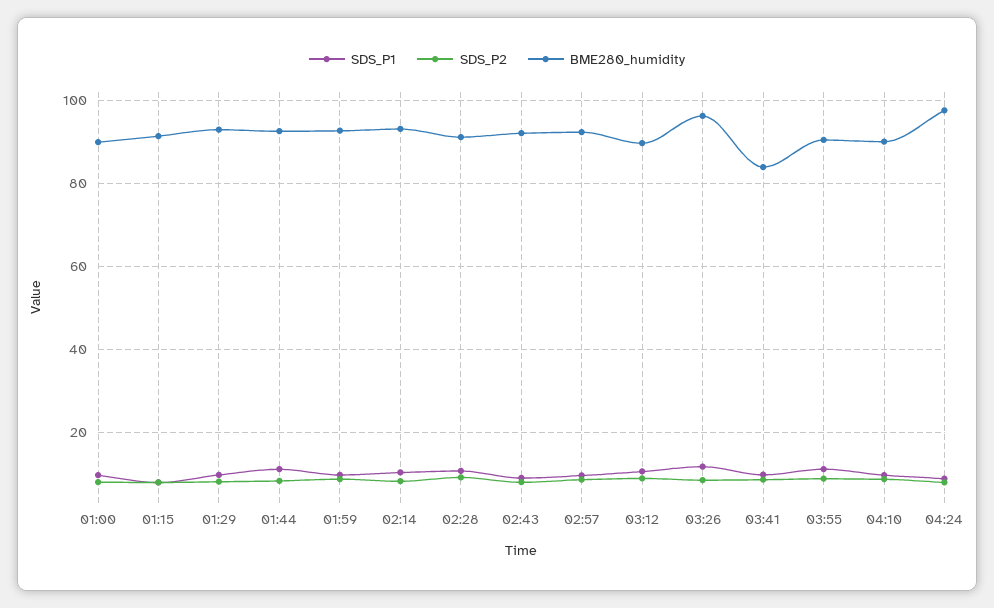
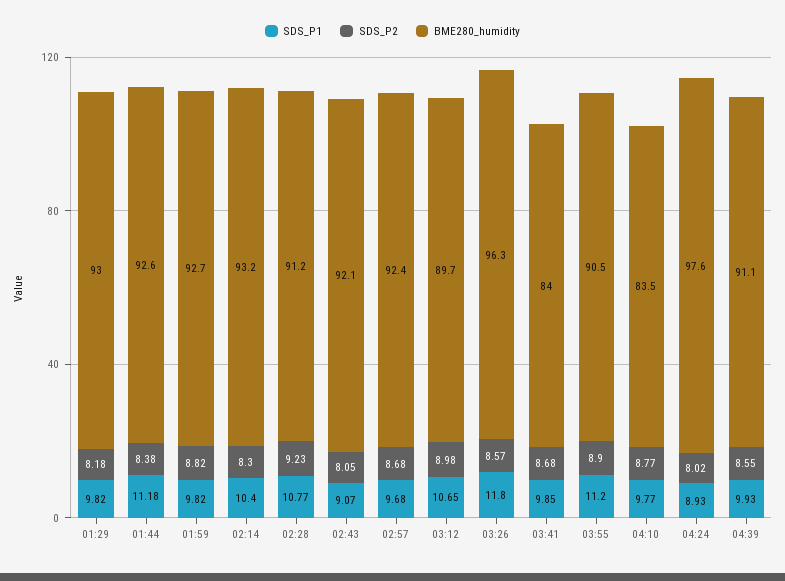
SDS_P1, 01:00: 10 -> none
SDS_P2, 01:00: 8 -> none
BME280_humidity, 01:00: 90 -> none
SDS_P1, 01:15: 8 -> none
SDS_P2, 01:15: 8 -> none
BME280_humidity, 01:15: 92 -> none
BME280_humidity, 04:10: 90 -> 83.5
SDS_P1, 04:39: none -> 9.93
SDS_P2, 04:39: none -> 8.55
BME280_humidity, 04:39: none -> 91.1

